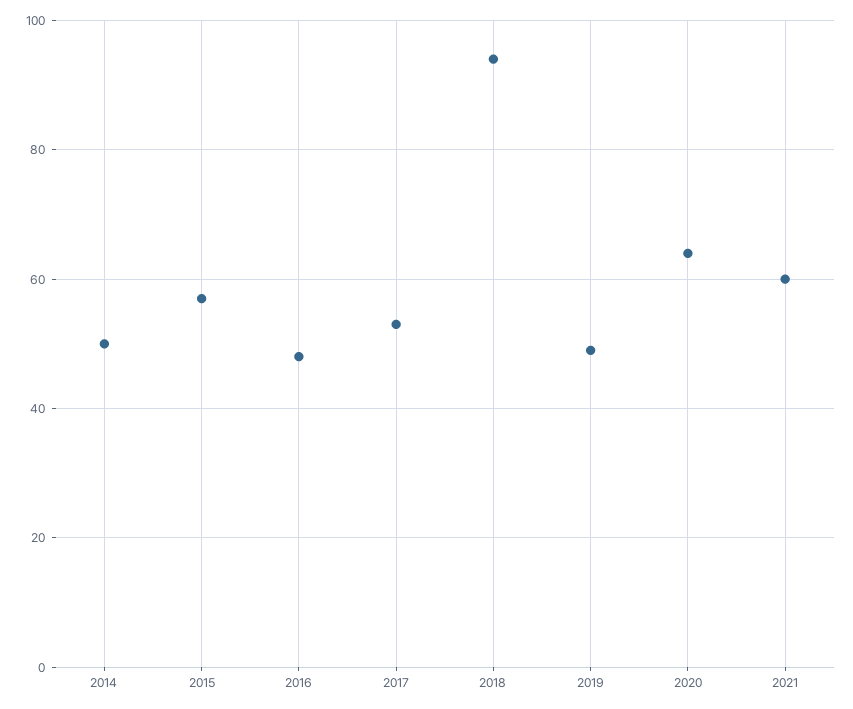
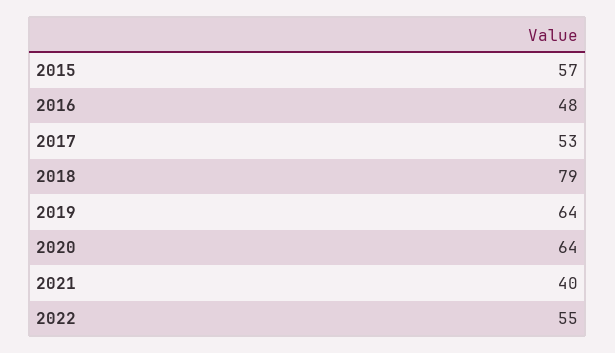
2014: 50 -> none
2018: 95 -> 79
2019: 50 -> 64
2021: 60 -> 40
2022: none -> 55

